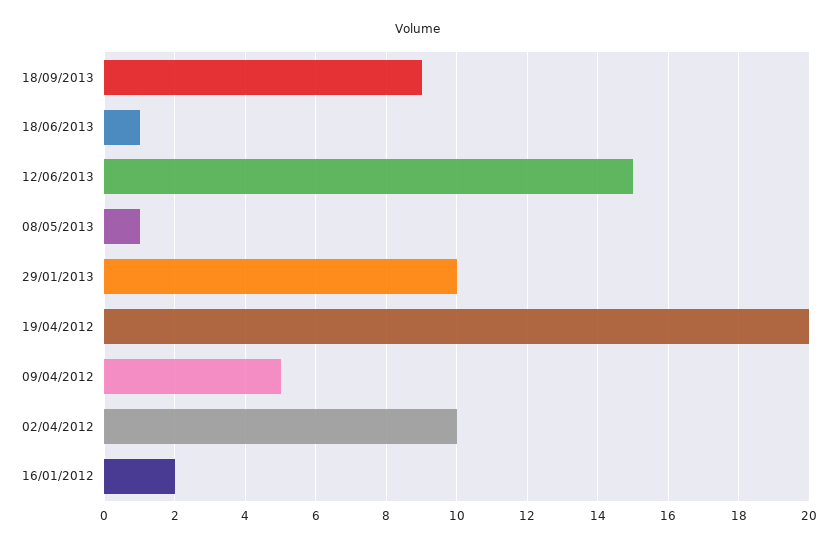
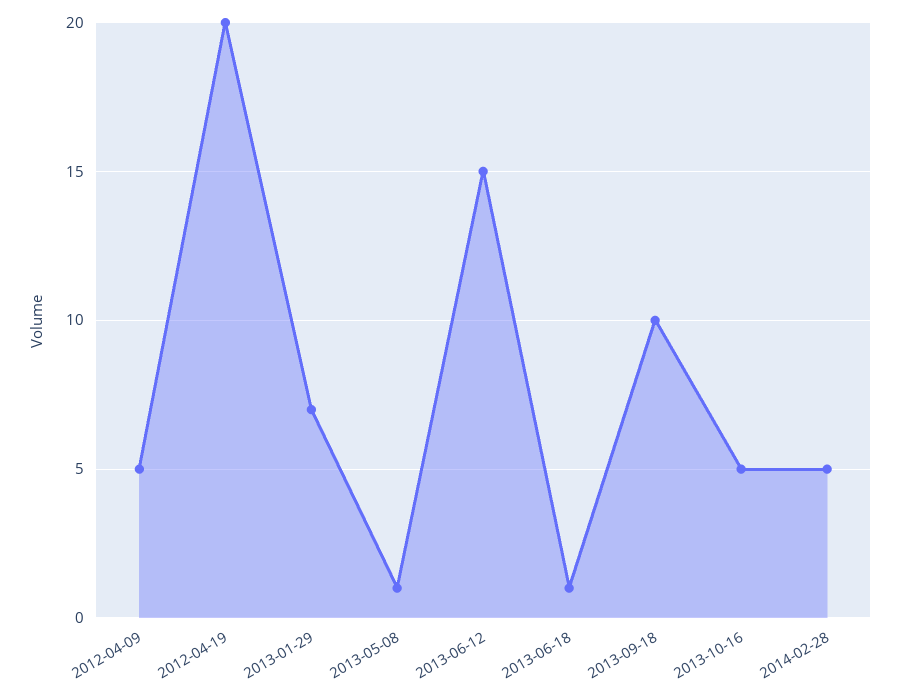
18/09/2013: 9 -> 10
29/01/2013: 10 -> 7
02/04/2012: 10 -> none
16/01/2012: 2 -> none
2013-10-16: none -> 5
2014-02-28: none -> 5

